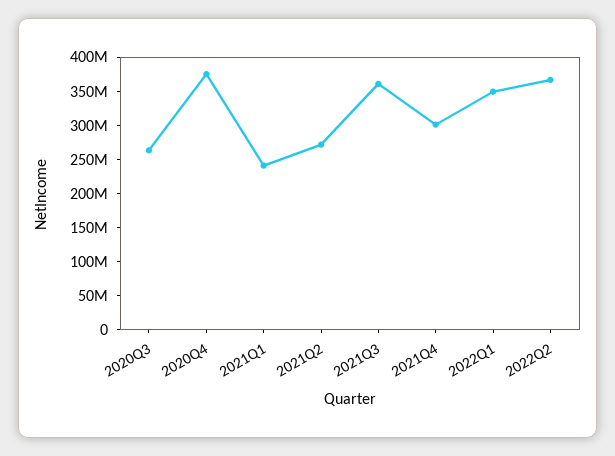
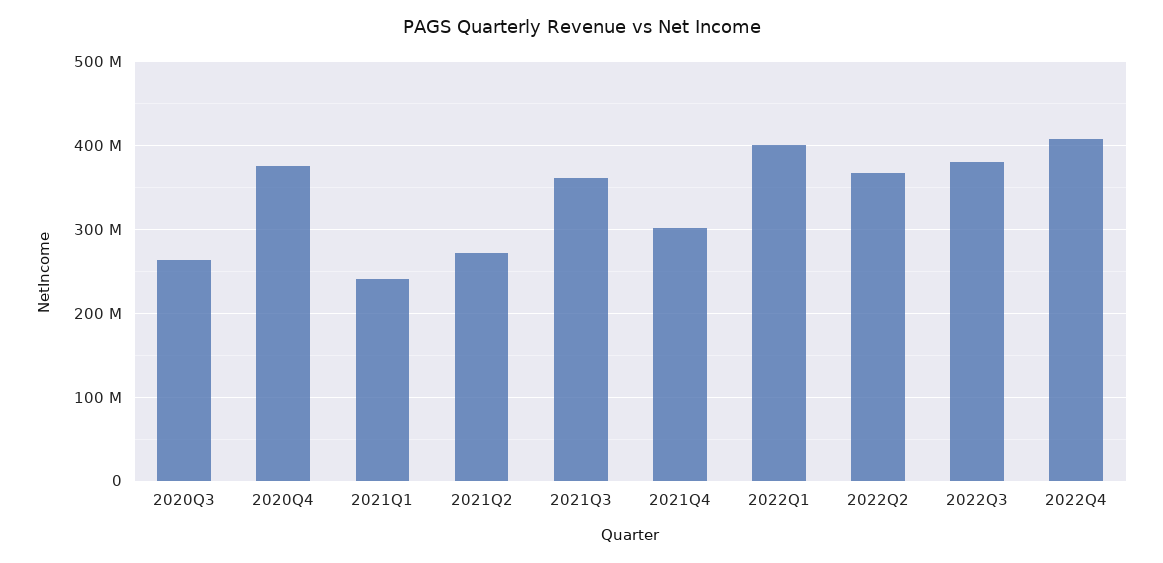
2022Q1: 350000000 -> 400000000
2022Q3: none -> 380000000
2022Q4: none -> 410000000

